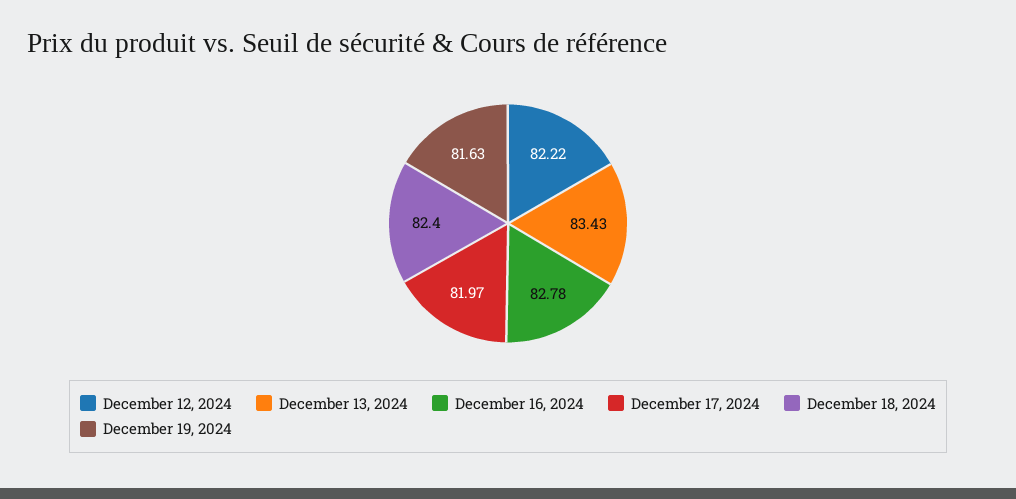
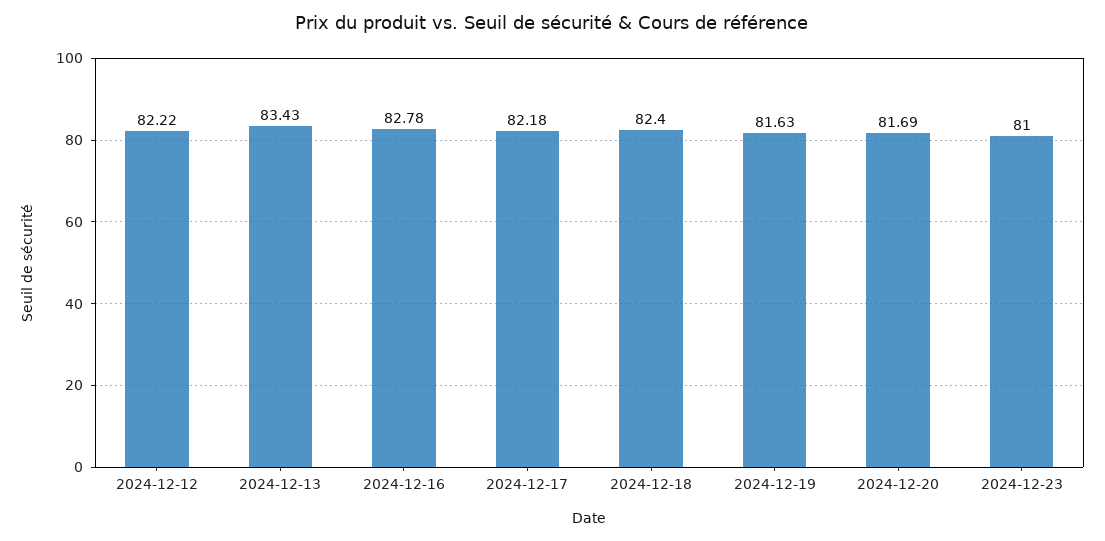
December 17, 2024: 81.97 -> 82.18
2024-12-20: none -> 81.69
2024-12-23: none -> 81

